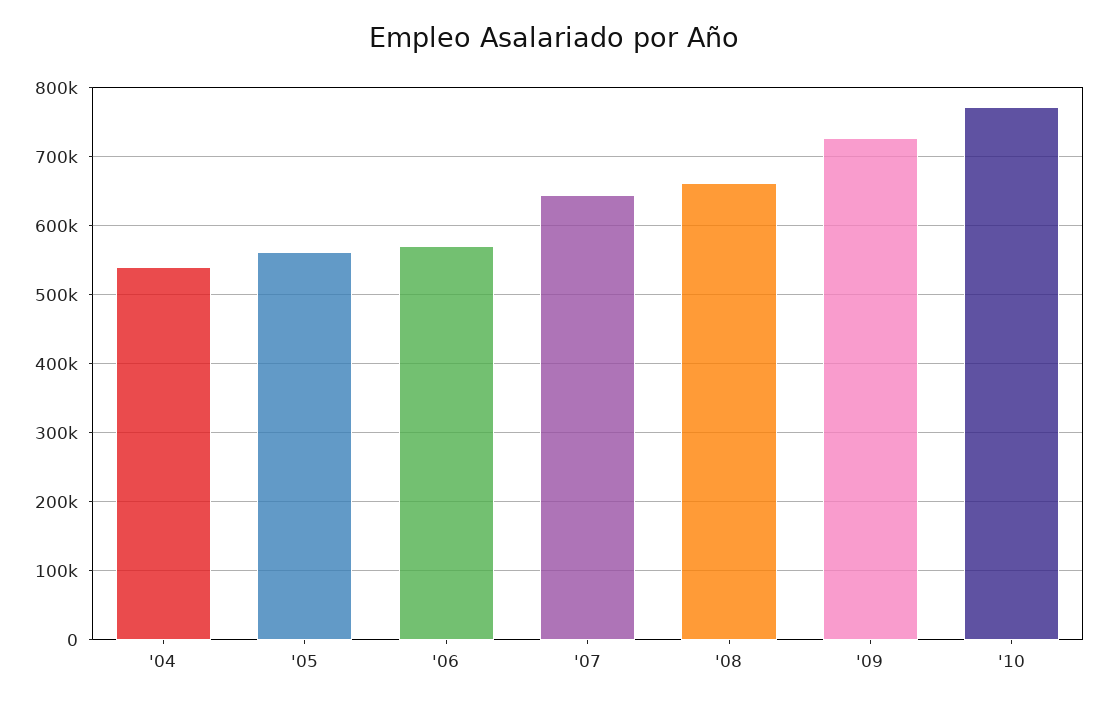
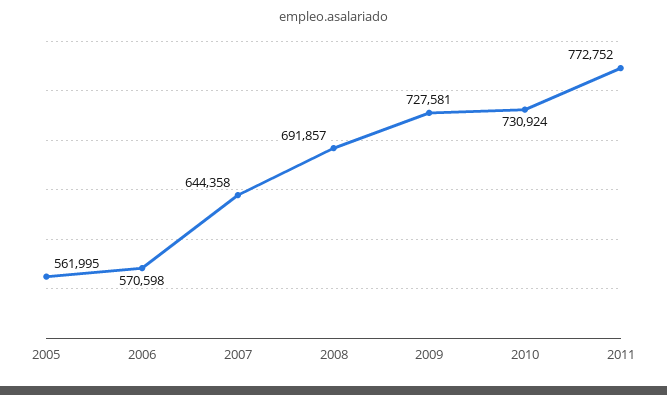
'04: 540000 -> none
'08: 660000 -> 691857
'10: 770000 -> 730924
2011: none -> 772752

